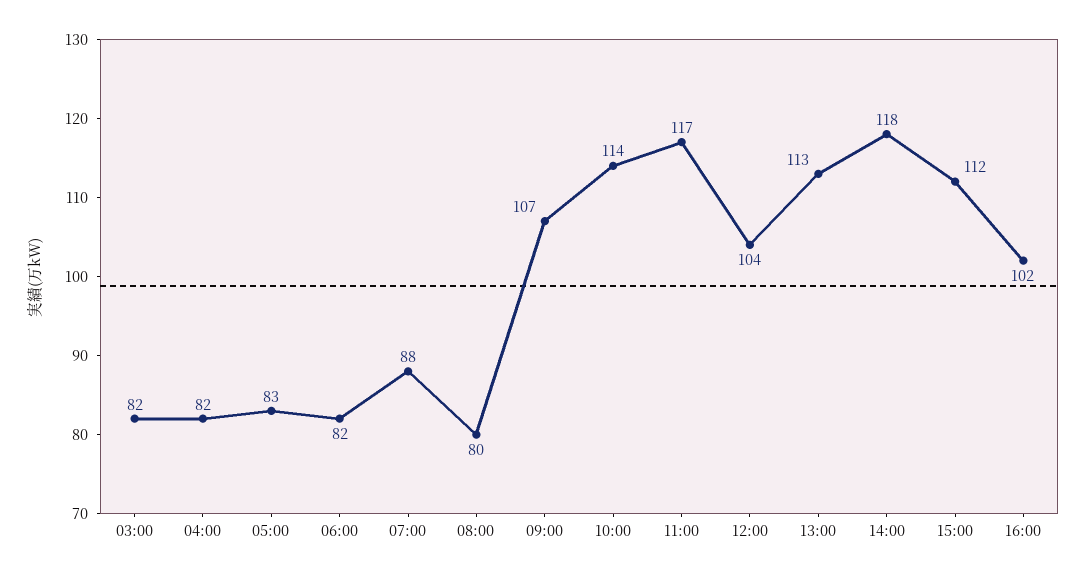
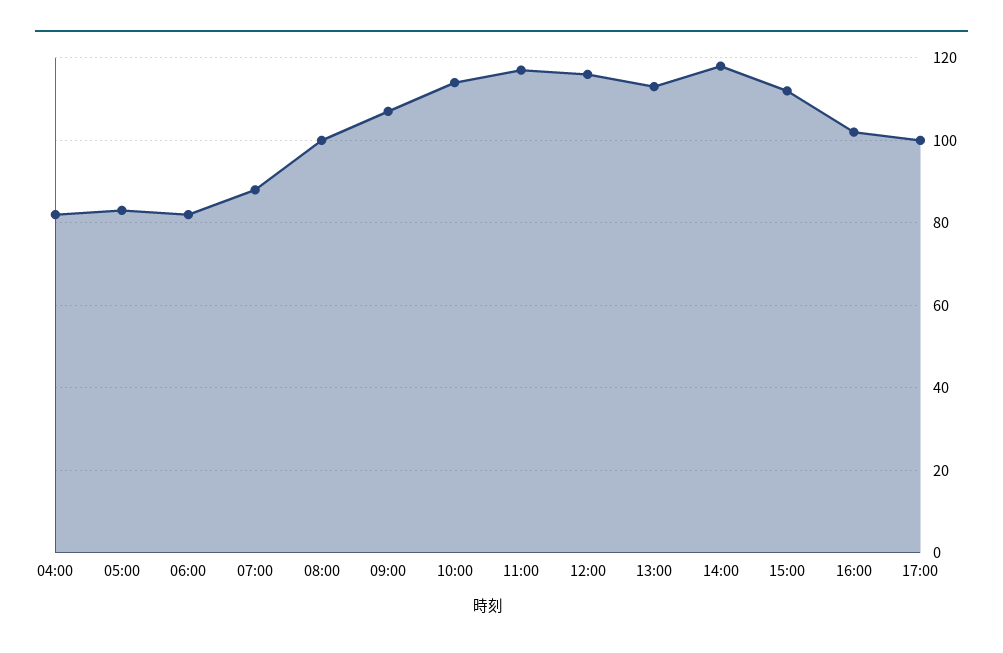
03:00: 82 -> none
08:00: 80 -> 100
12:00: 104 -> 115
17:00: none -> 100

